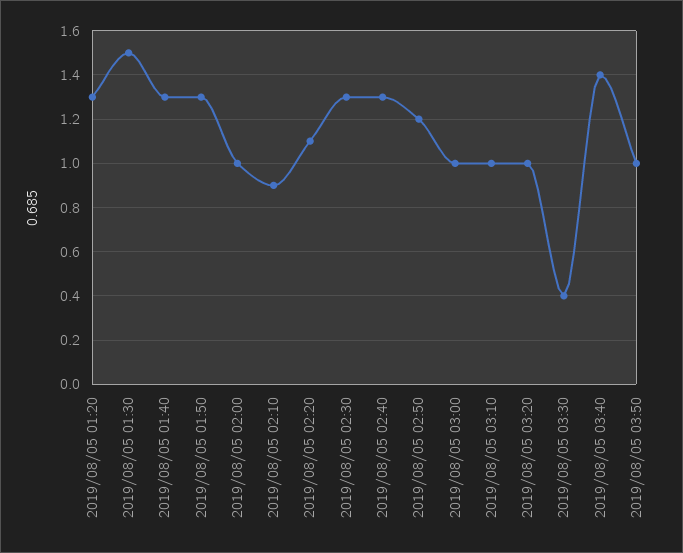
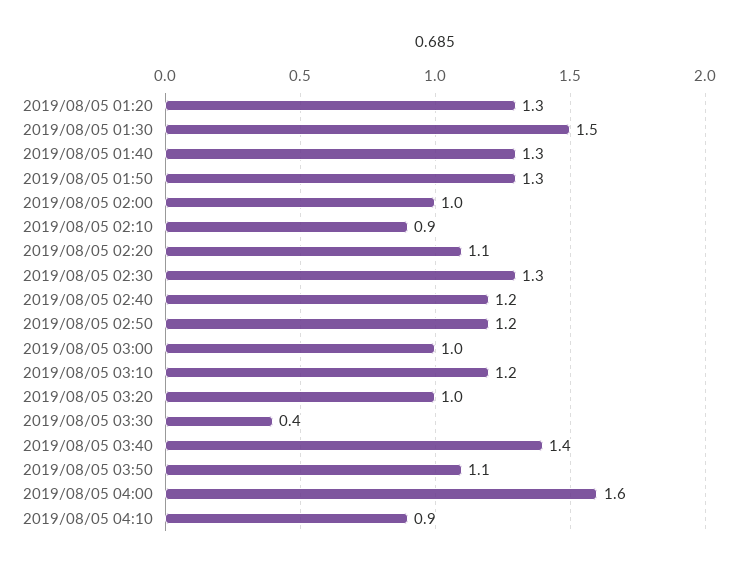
2019/08/05 02:40: 1.3 -> 1.2
2019/08/05 03:10: 1 -> 1.2
2019/08/05 03:50: 1 -> 1.1
2019/08/05 04:00: none -> 1.6
2019/08/05 04:10: none -> 0.9

